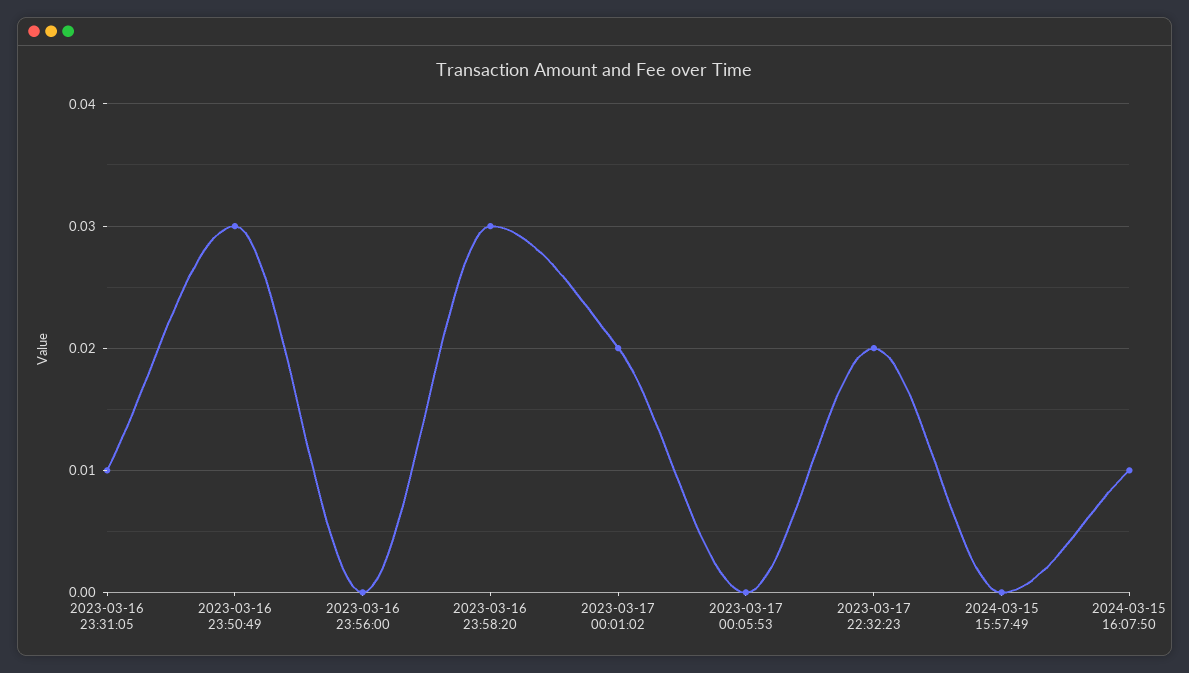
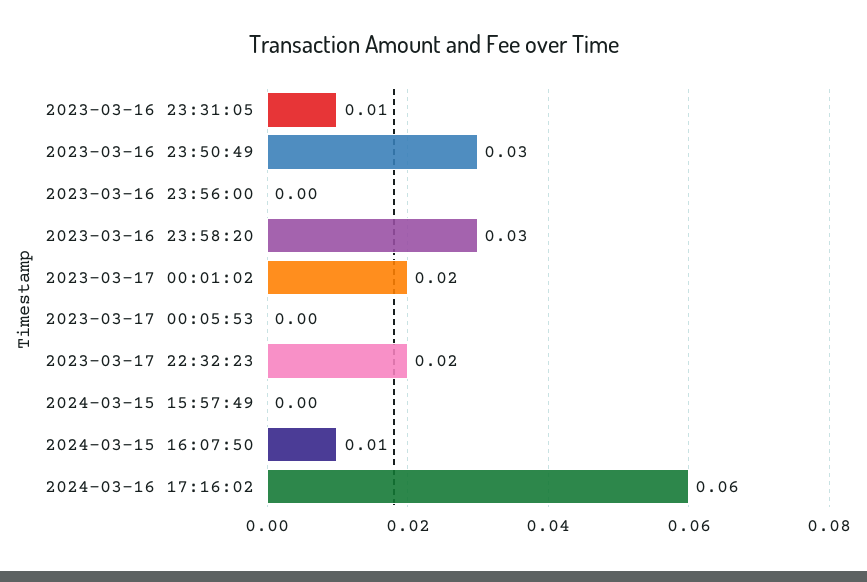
2024-03-16 17:16:02: none -> 0.06

